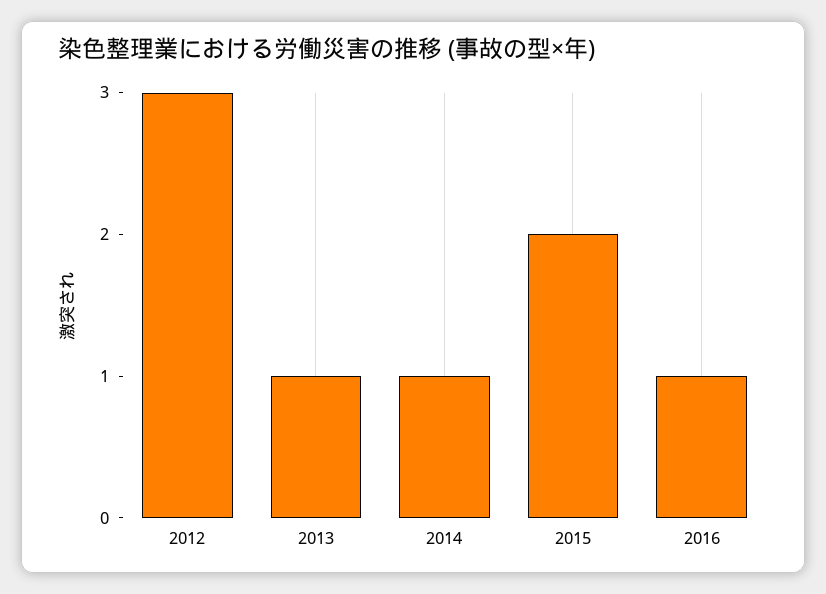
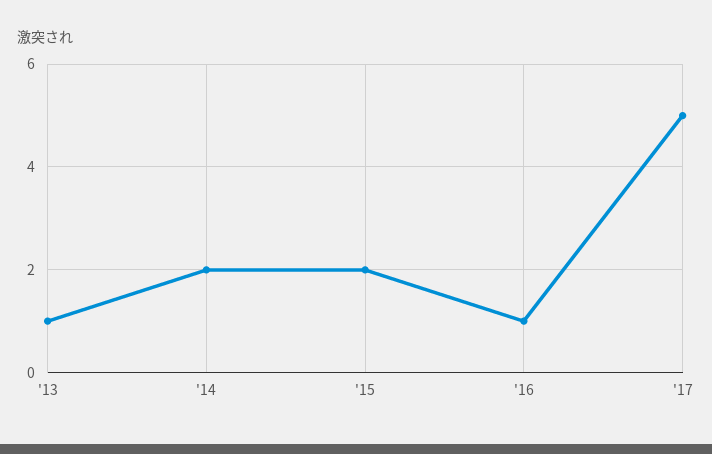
2012: 3 -> none
2014: 1 -> 2
'17: none -> 5

